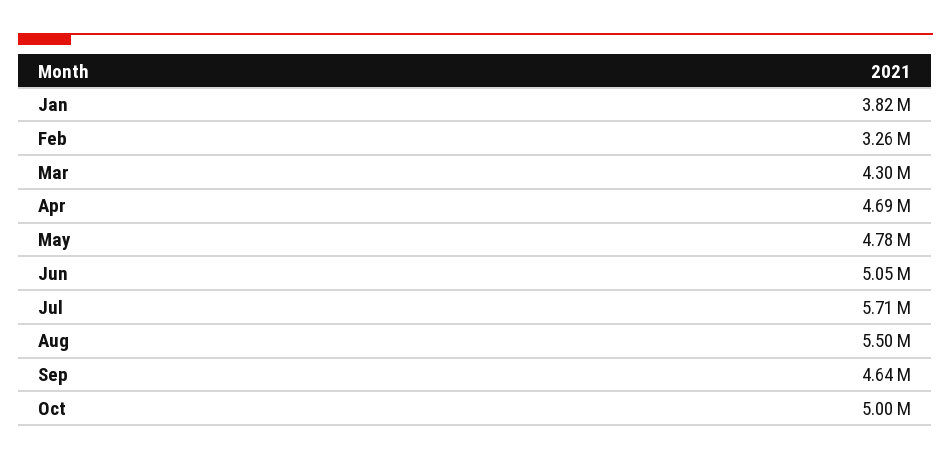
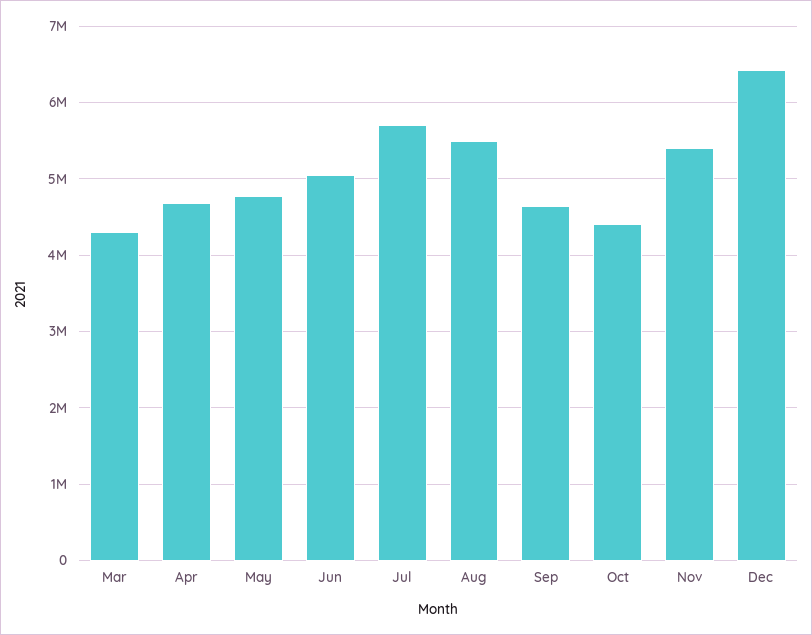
Jan: 3820000 -> none
Feb: 3260000 -> none
Oct: 5000000 -> 4400000
Nov: none -> 5400000
Dec: none -> 6400000

